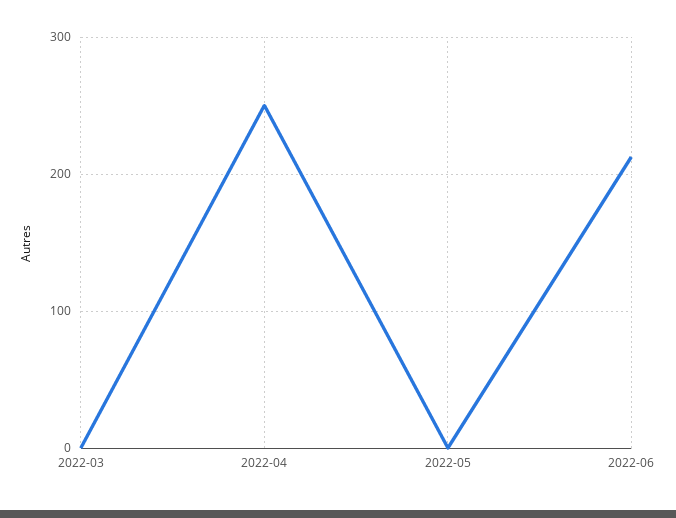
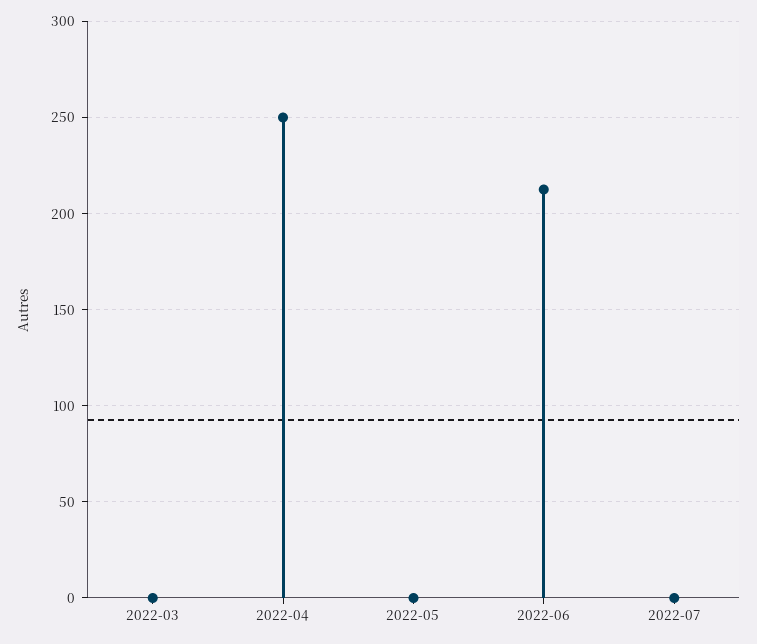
2022-07: none -> 0

